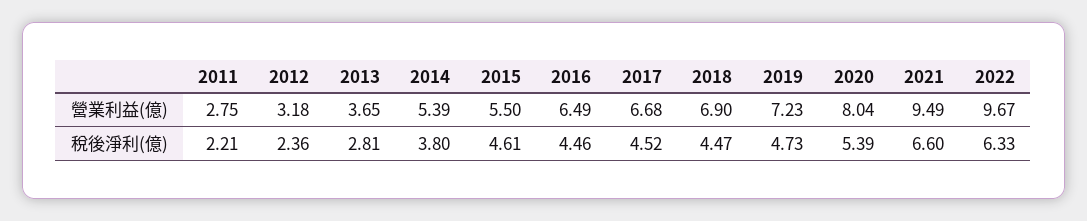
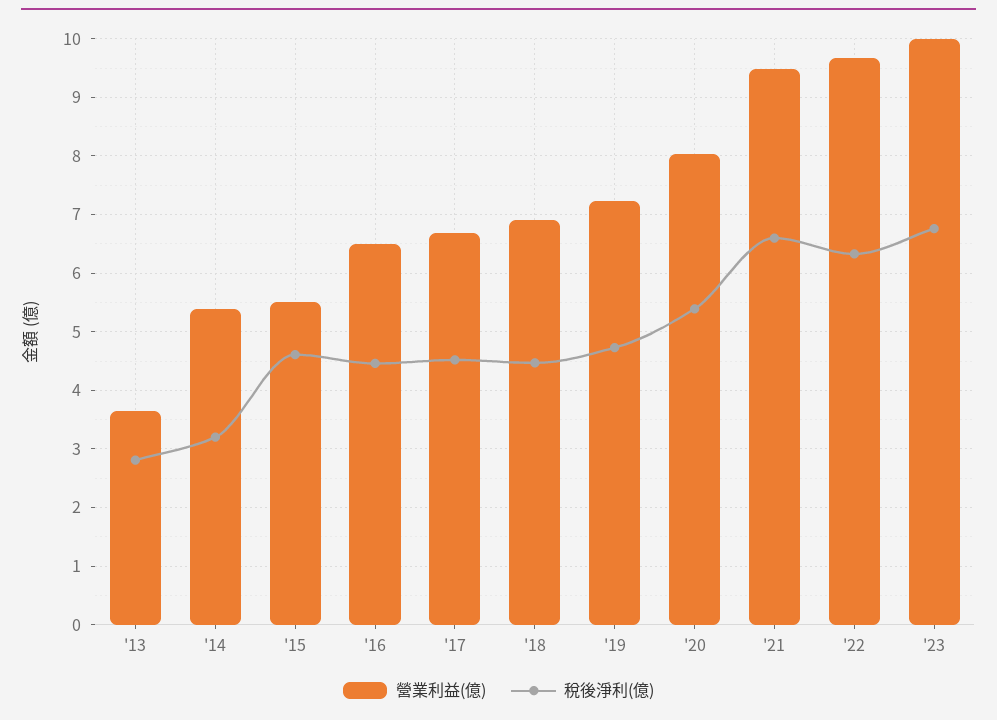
營業利益(億), 2011: 2.75 -> none
營業利益(億), 2012: 3.18 -> none
稅後淨利(億), 2011: 2.21 -> none
稅後淨利(億), 2012: 2.36 -> none
稅後淨利(億), 2014: 3.8 -> 3.2
營業利益(億), '23: none -> 10
稅後淨利(億), '23: none -> 6.8

